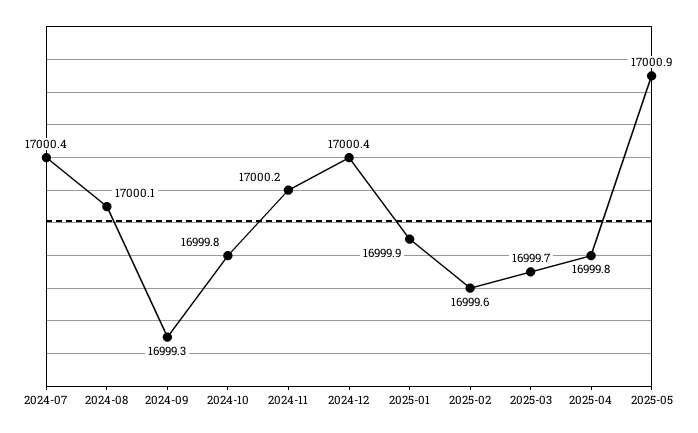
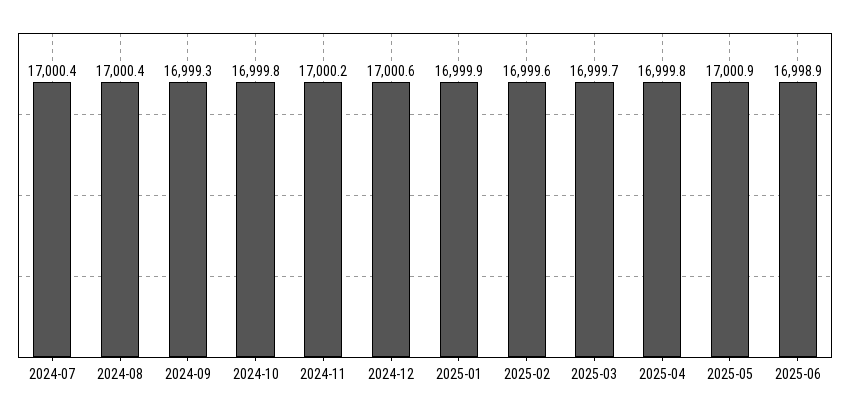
2024-08: 17000.1 -> 17000.4
2024-12: 17000.4 -> 17000.6
2025-06: none -> 16998.9

